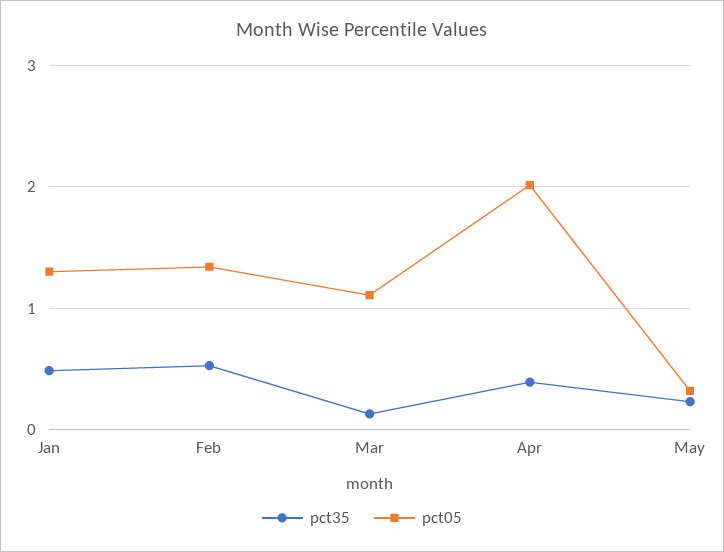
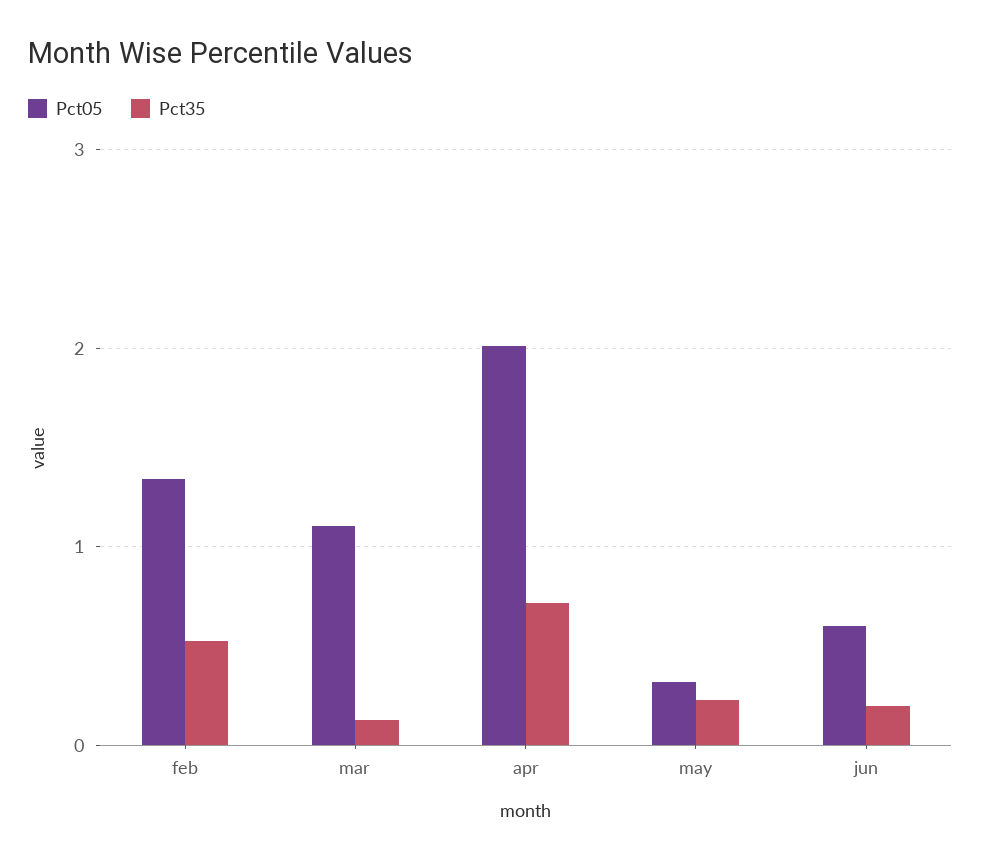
pct35, Jan: 0.5 -> none
pct05, Jan: 1.3 -> none
pct35, Apr: 0.4 -> 0.7
pct05, jun: none -> 0.6
pct35, jun: none -> 0.2

